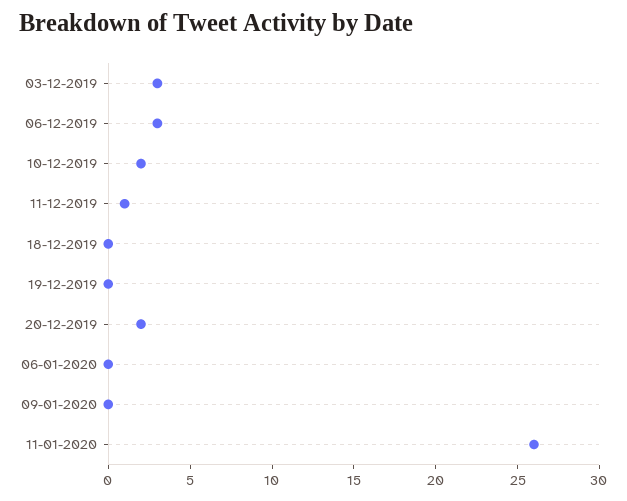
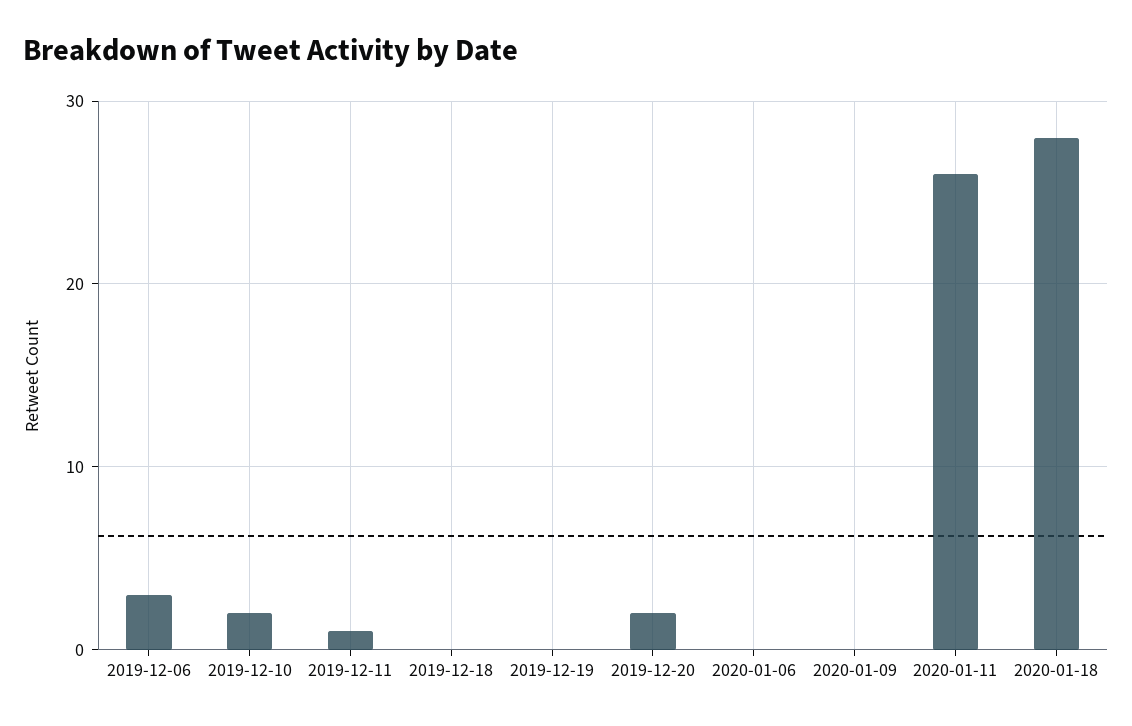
03-12-2019: 3 -> none
2020-01-18: none -> 28

